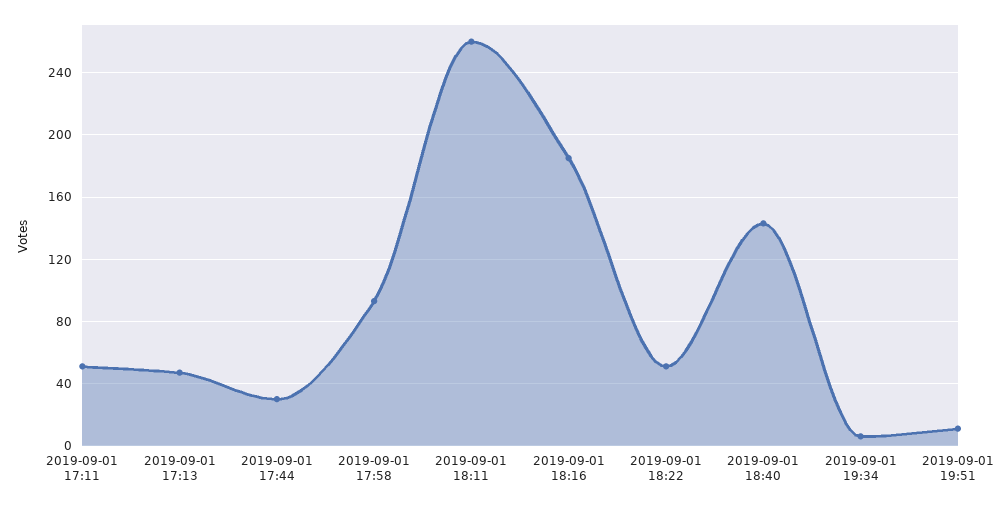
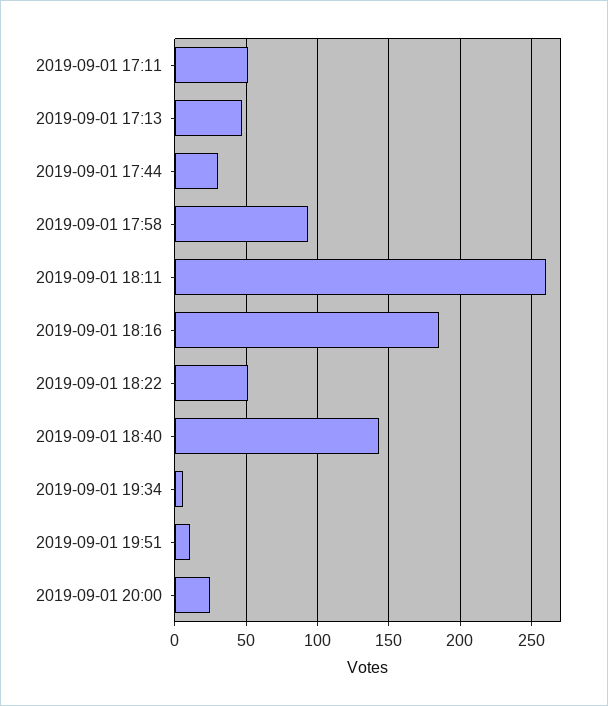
2019-09-01 20:00: none -> 25

